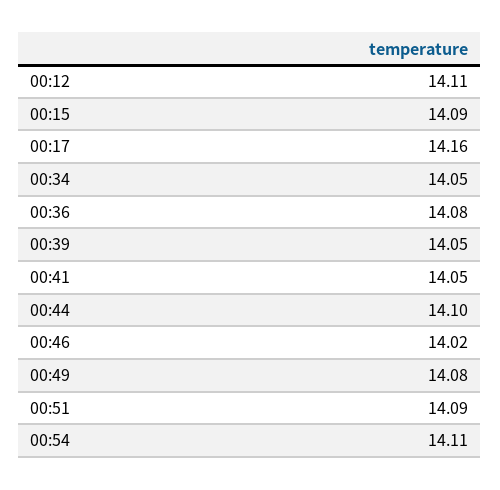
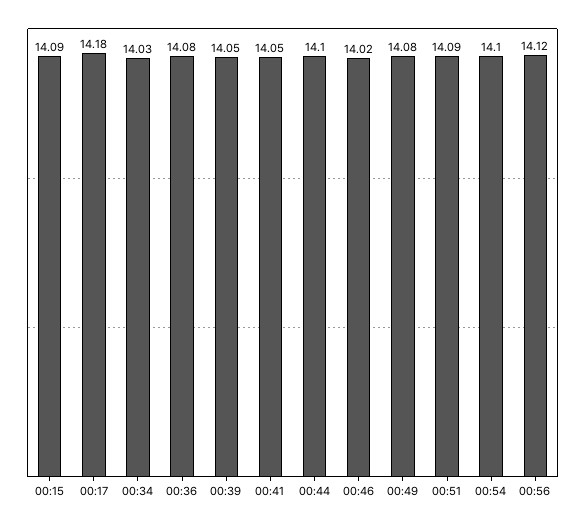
00:12: 14.11 -> none
00:17: 14.16 -> 14.18
00:34: 14.05 -> 14.03
00:54: 14.11 -> 14.1
00:56: none -> 14.12

